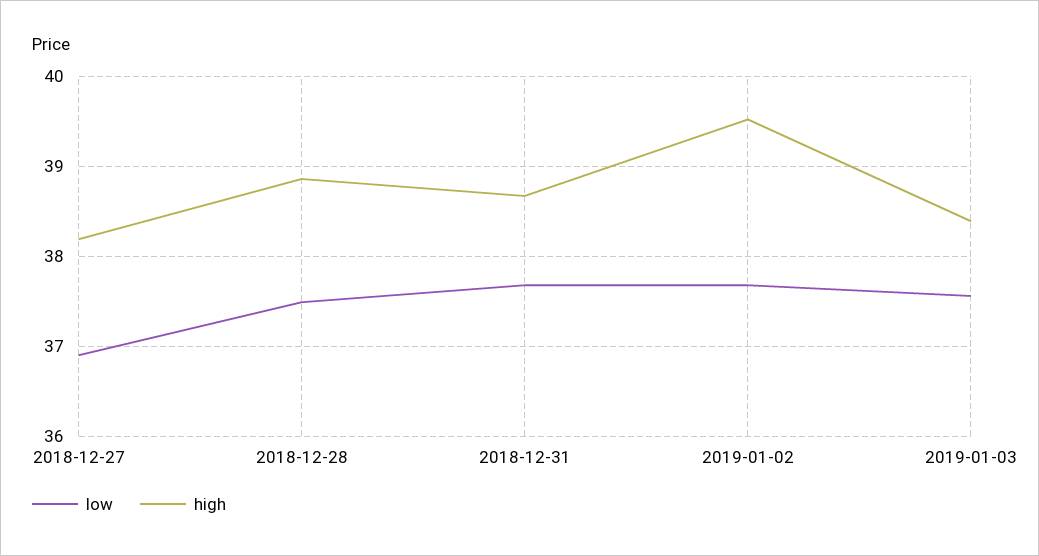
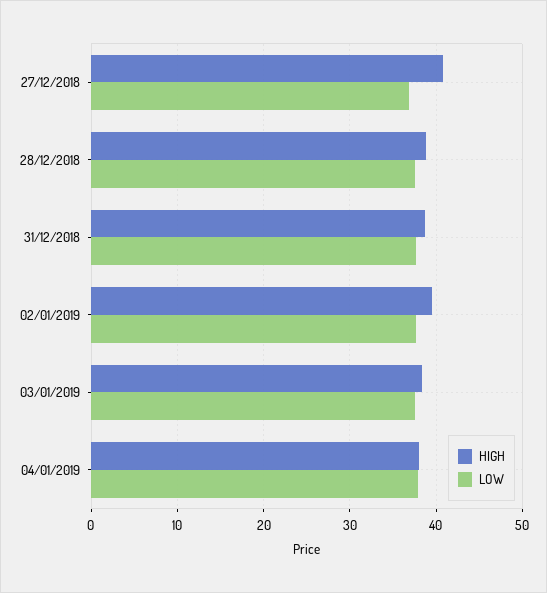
high, 2018-12-27: 38.2 -> 41
high, 04/01/2019: none -> 38
low, 04/01/2019: none -> 38

